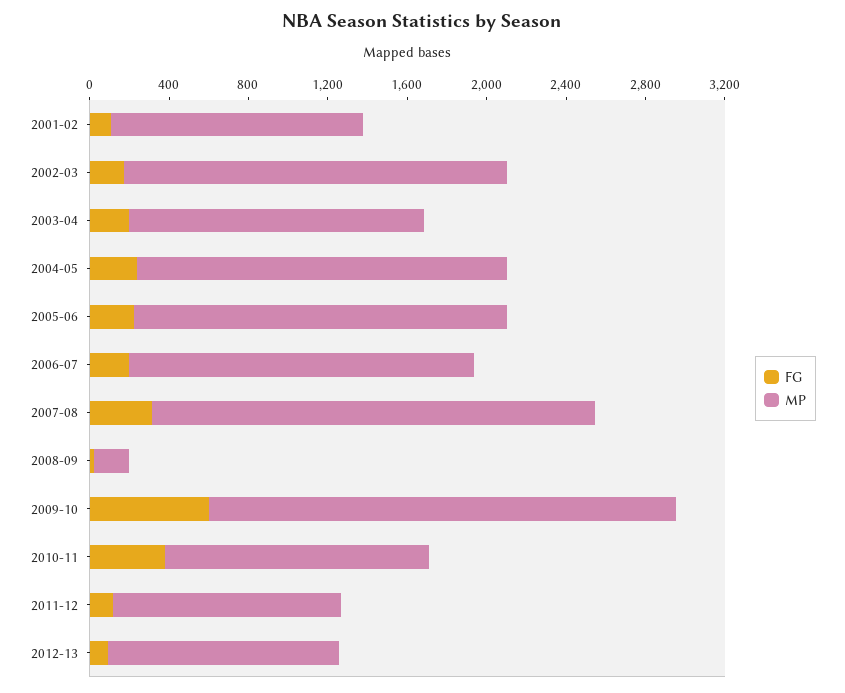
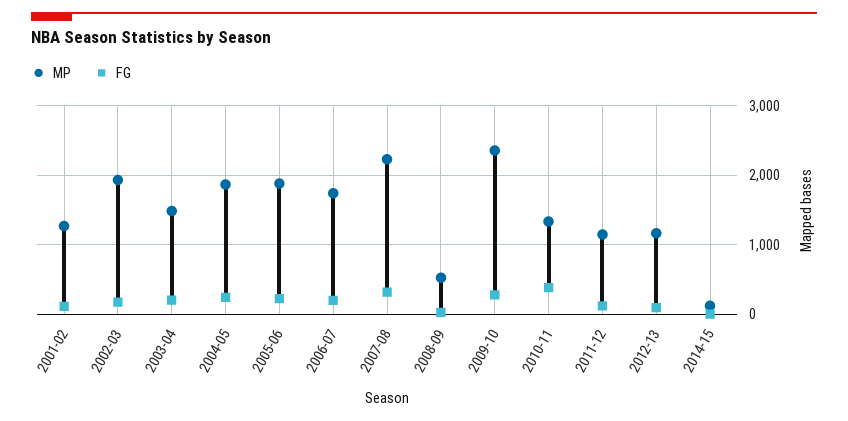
MP, 2008-09: 200 -> 500
FG, 2009-10: 600 -> 300
MP, 2014-15: none -> 100
FG, 2014-15: none -> 0

